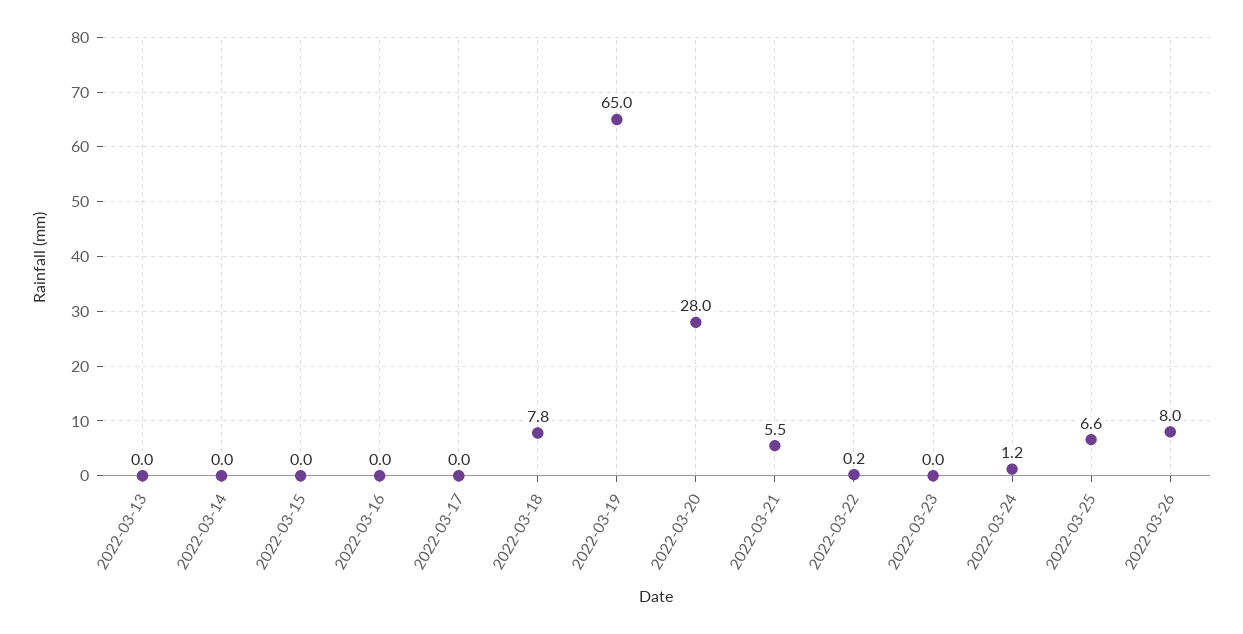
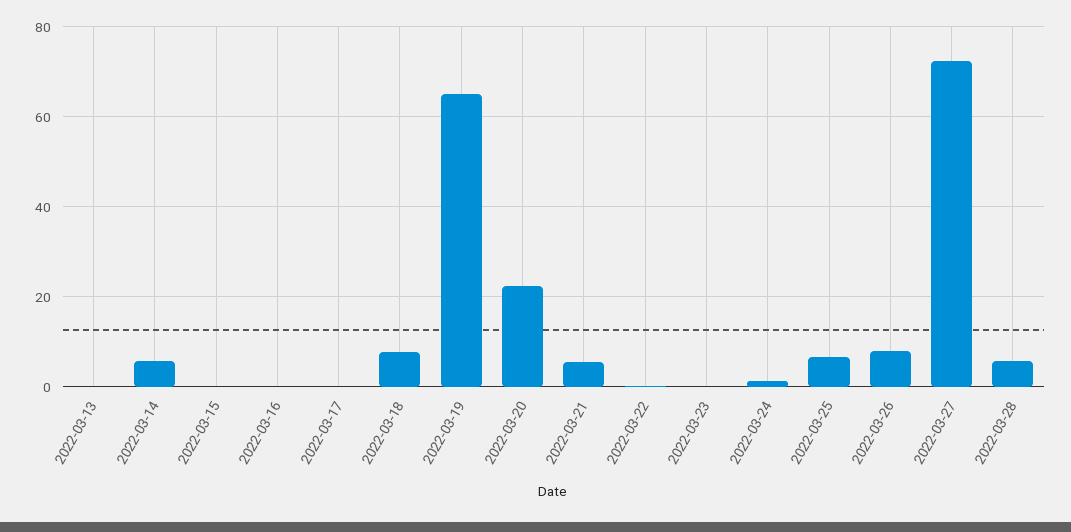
2022-03-14: 0 -> 6
2022-03-20: 28 -> 22
2022-03-27: none -> 72
2022-03-28: none -> 6

